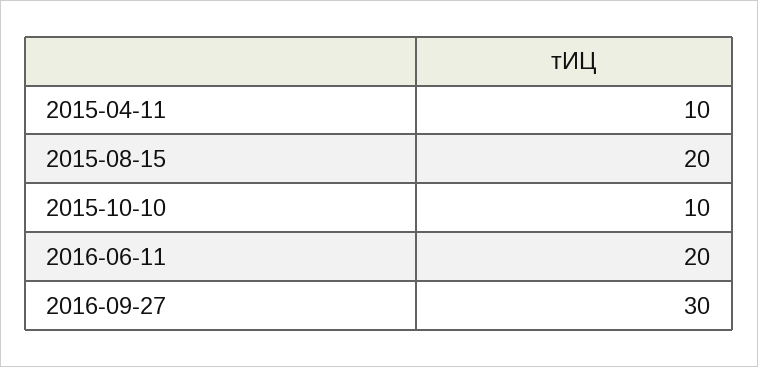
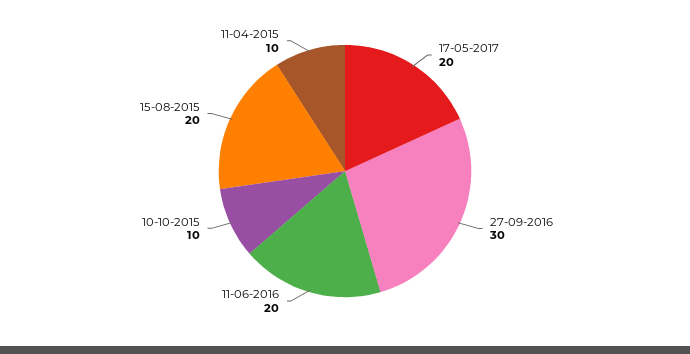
17-05-2017: none -> 20

